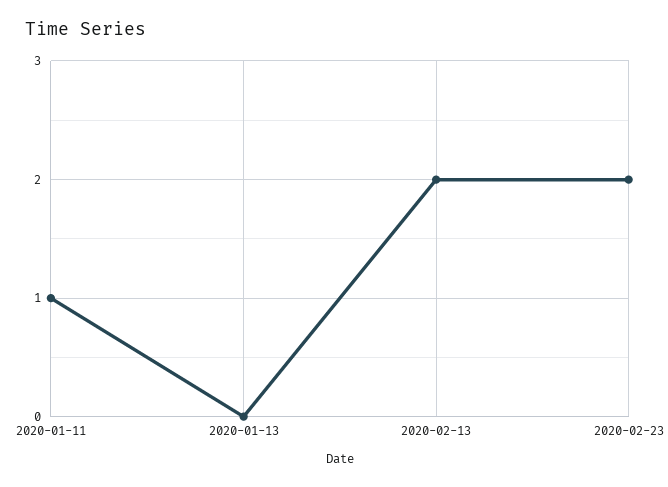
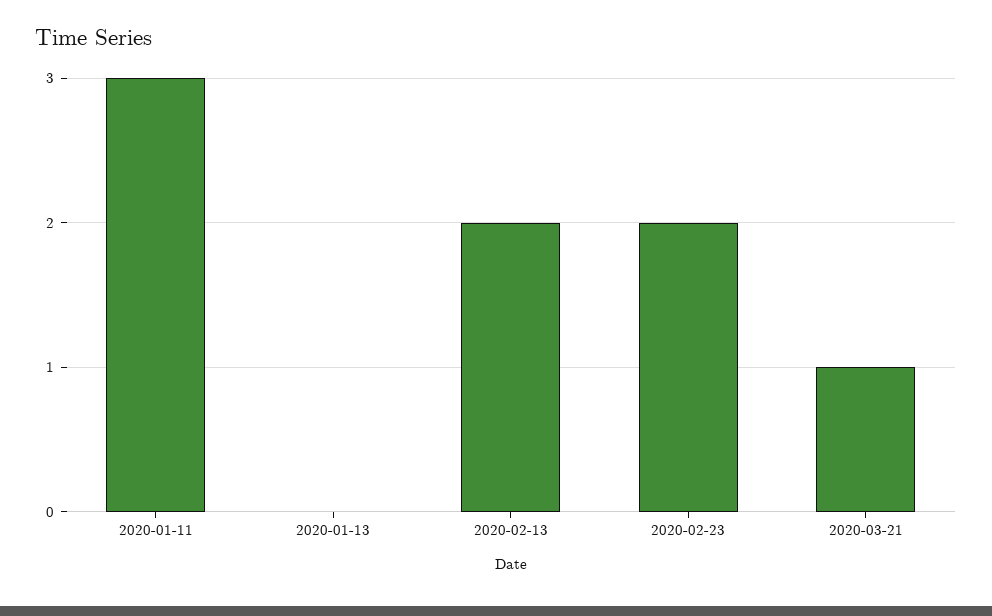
2020-01-11: 1 -> 3
2020-03-21: none -> 1

